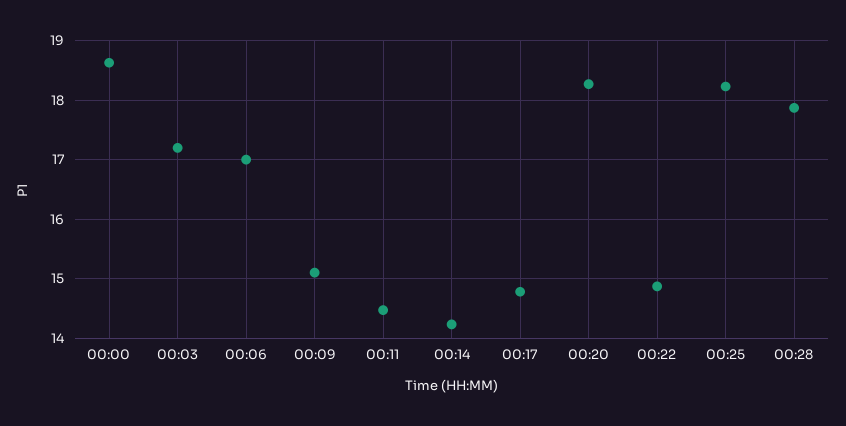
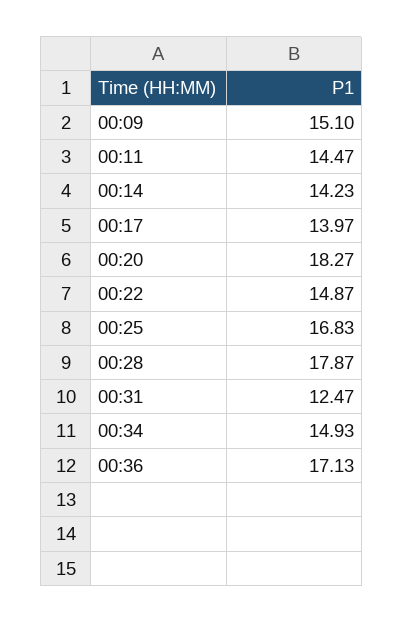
00:00: 18.6 -> none
00:03: 17.2 -> none
00:06: 17 -> none
00:17: 14.8 -> 13.97
00:25: 18.2 -> 16.83
00:31: none -> 12.47
00:34: none -> 14.93
00:36: none -> 17.13

